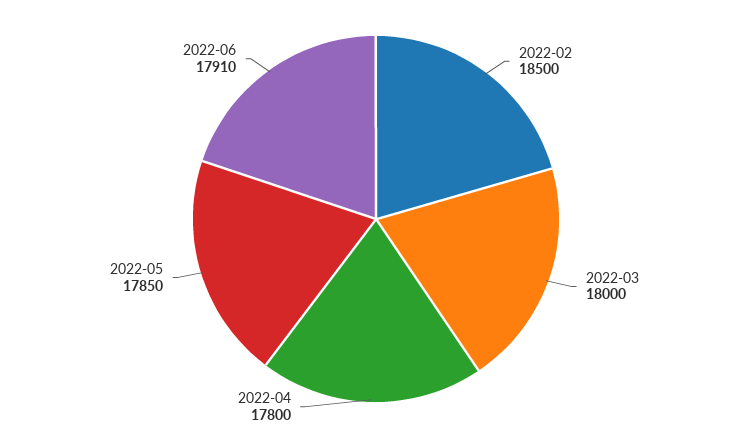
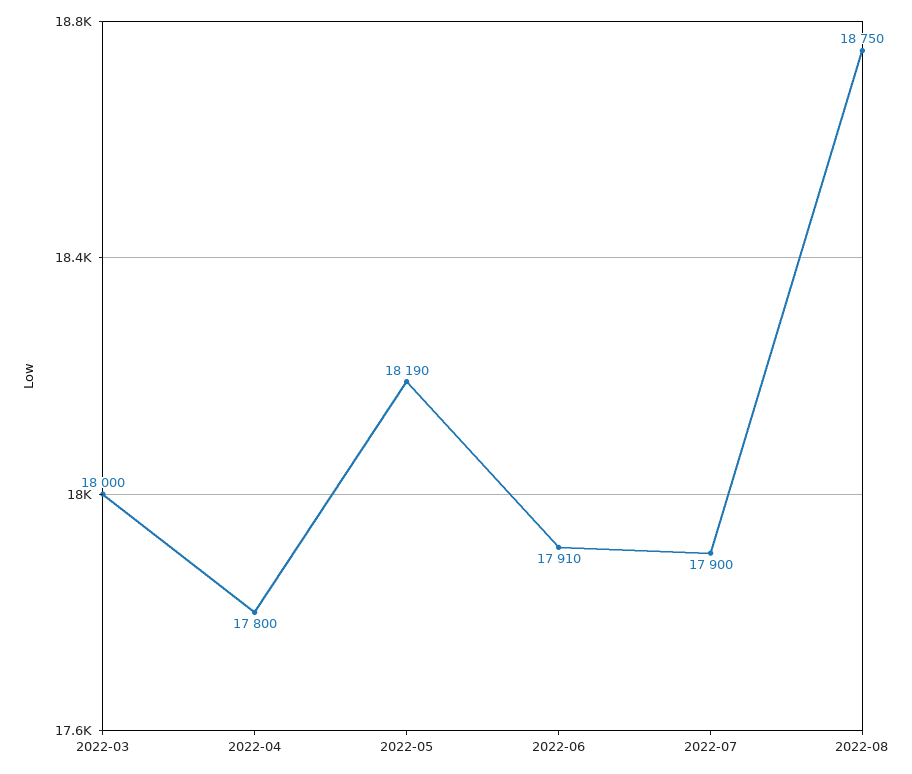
2022-02: 18500 -> none
2022-05: 17850 -> 18190
2022-07: none -> 17900
2022-08: none -> 18750

